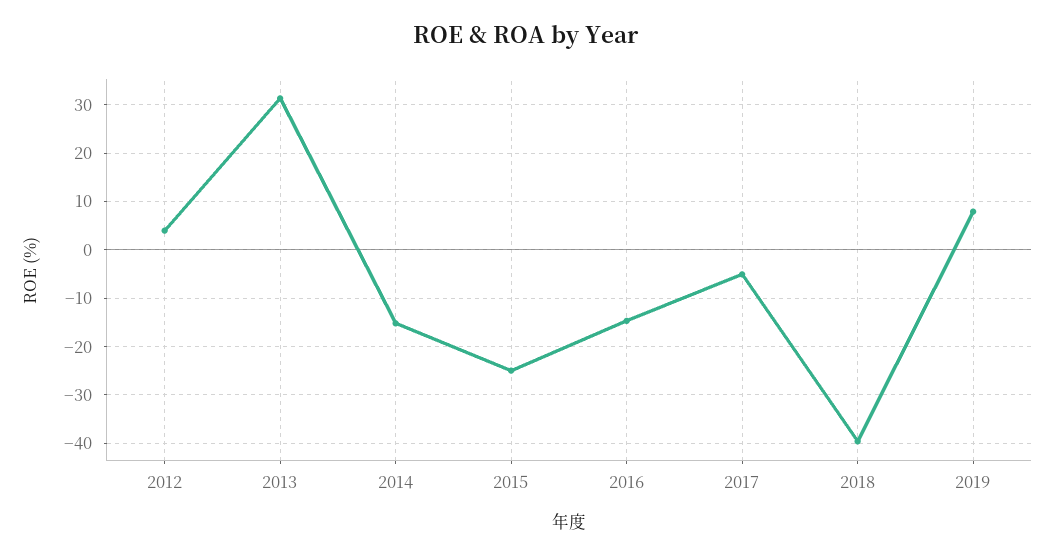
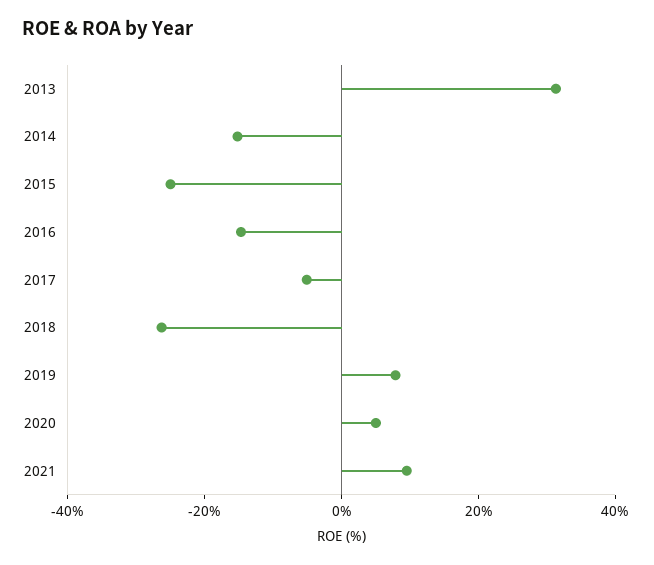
2012: 4 -> none
2018: -40 -> -25
2020: none -> 5
2021: none -> 10

